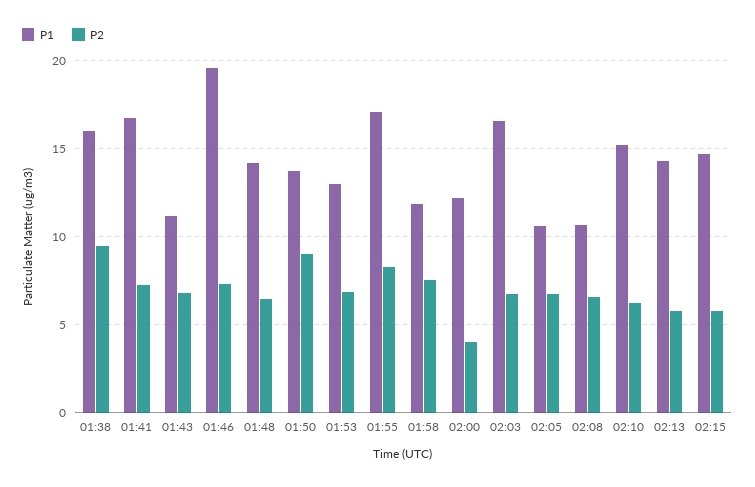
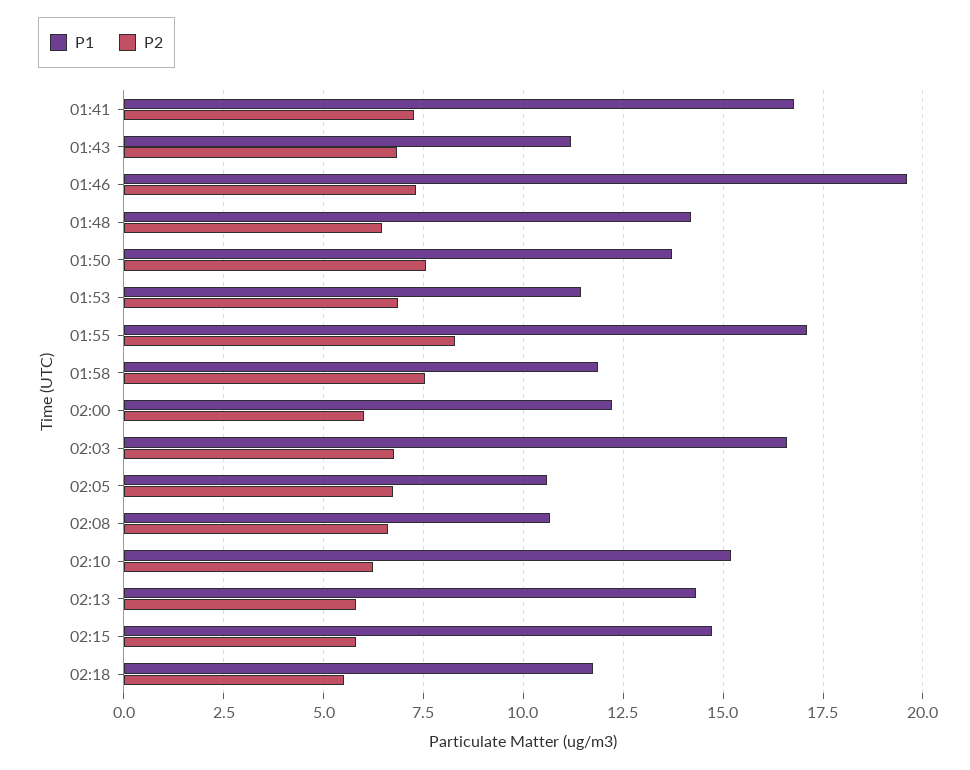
P1, 01:38: 16 -> none
P2, 01:38: 9.5 -> none
P2, 01:50: 9 -> 7.5
P1, 01:53: 13 -> 11.5
P2, 02:00: 4 -> 6
P1, 02:18: none -> 11.75
P2, 02:18: none -> 5.5

